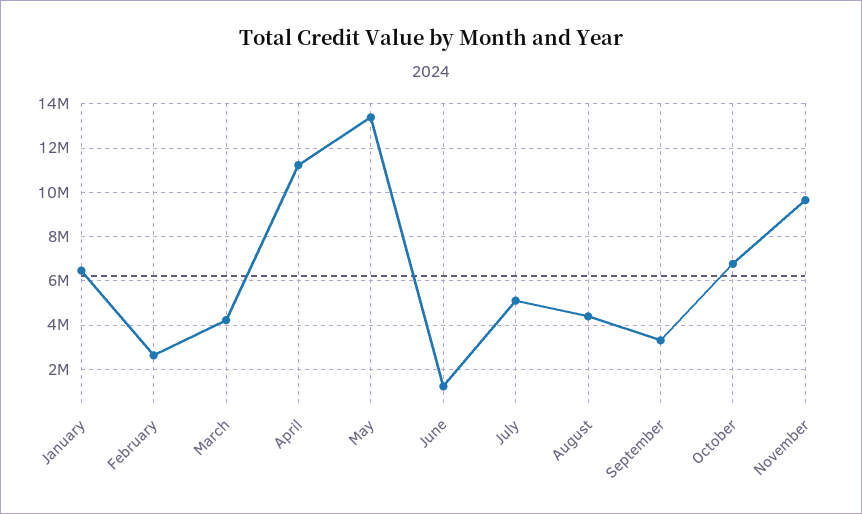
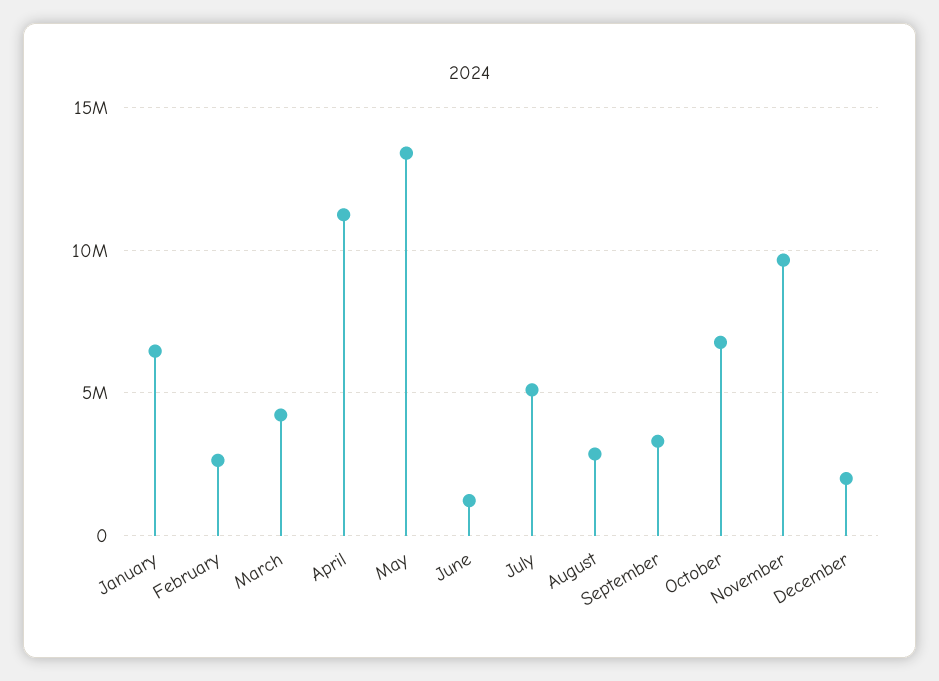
August: 4500000 -> 3000000
December: none -> 2000000

